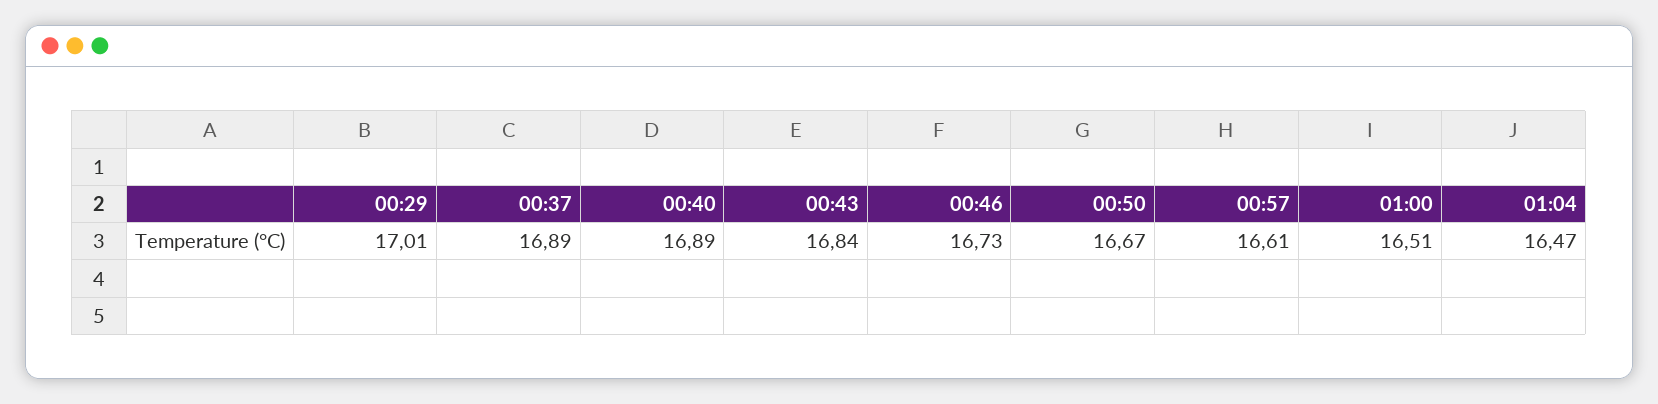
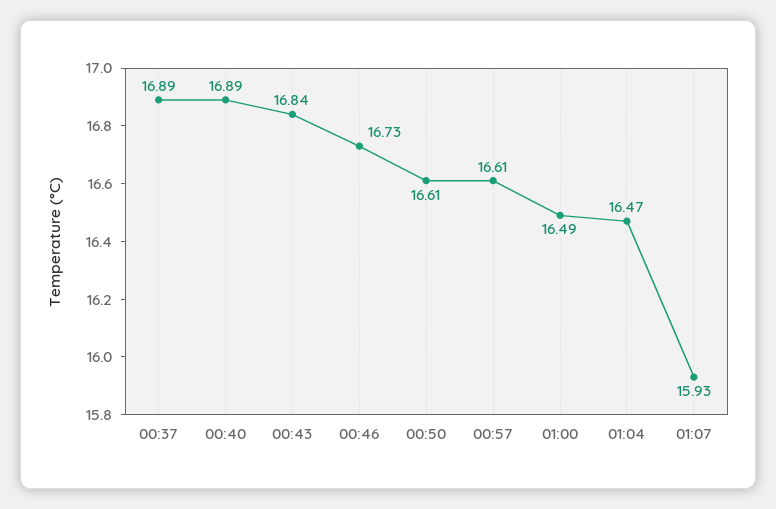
00:29: 17.01 -> none
00:50: 16.67 -> 16.61
01:00: 16.51 -> 16.49
01:07: none -> 15.93

